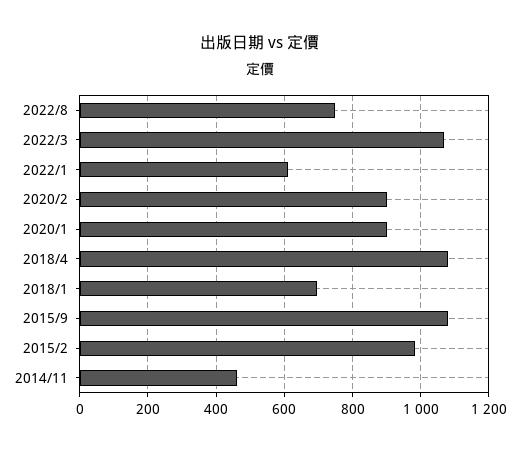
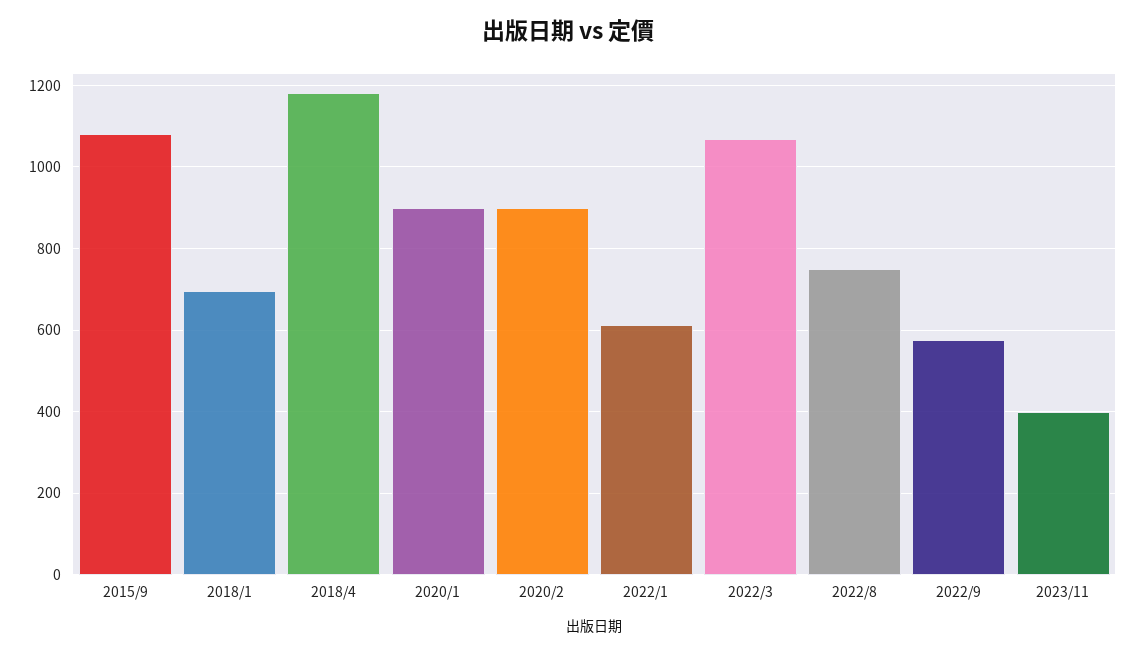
2018/4: 1080 -> 1180
2015/2: 980 -> none
2014/11: 460 -> none
2022/9: none -> 580
2023/11: none -> 400

